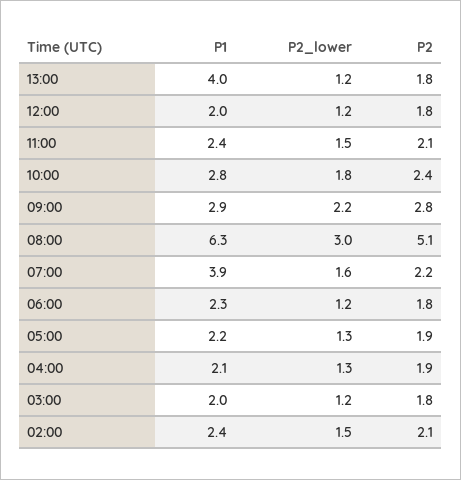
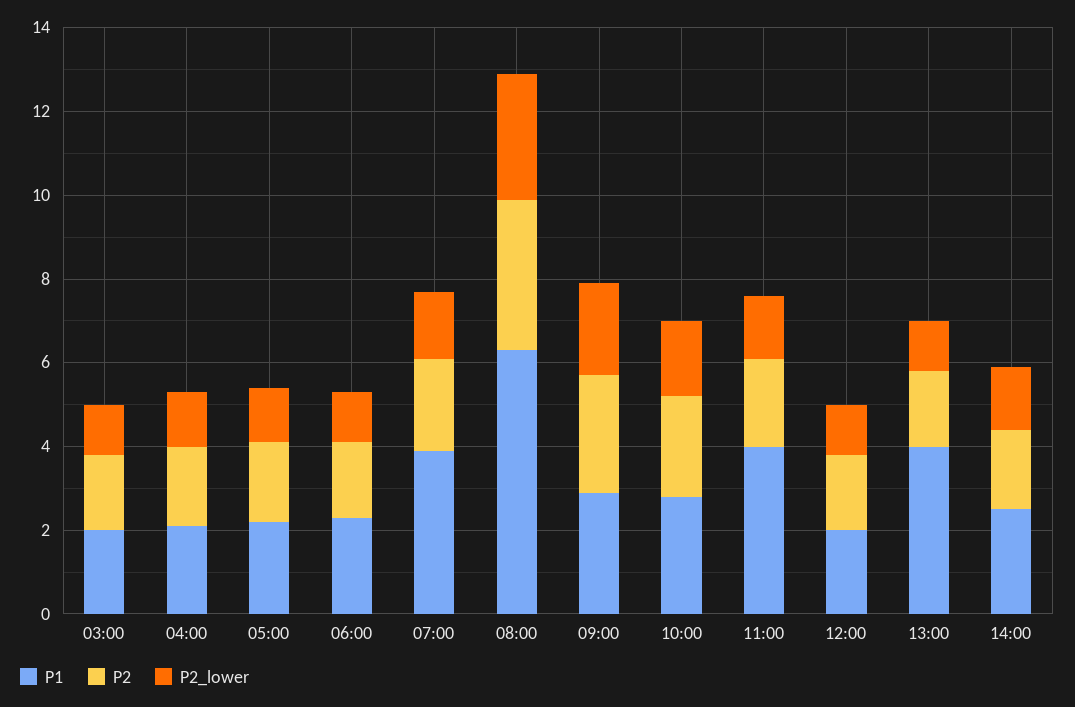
P1, 11:00: 2.4 -> 4
P2, 08:00: 5.1 -> 3.5
P1, 02:00: 2.4 -> none
P2_lower, 02:00: 1.5 -> none
P2, 02:00: 2.1 -> none
P1, 14:00: none -> 2.5
P2, 14:00: none -> 2
P2_lower, 14:00: none -> 1.5

